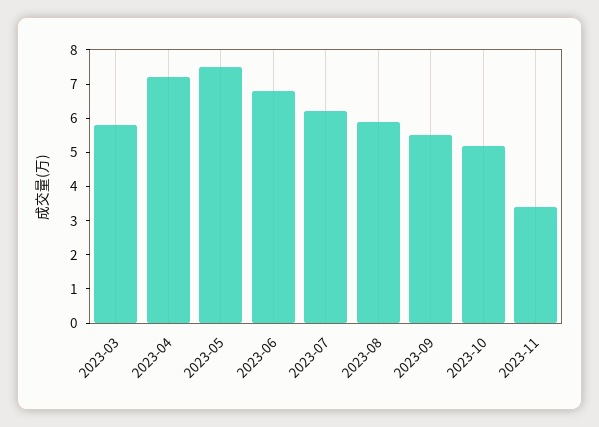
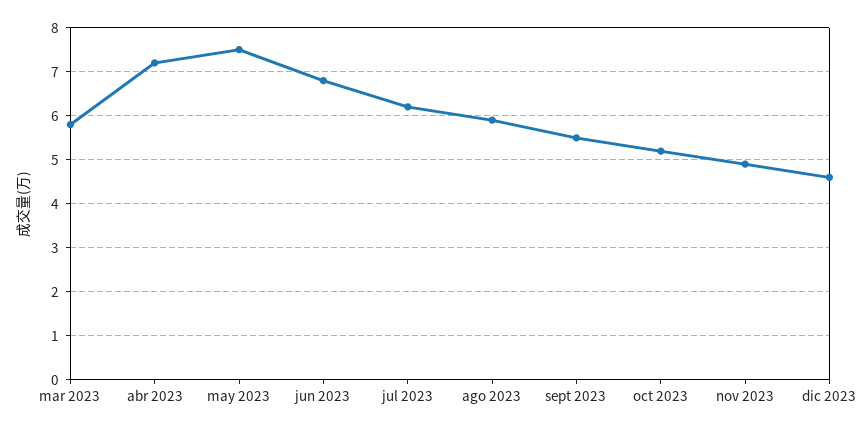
2023-11: 3.5 -> 5
dic 2023: none -> 4.5

